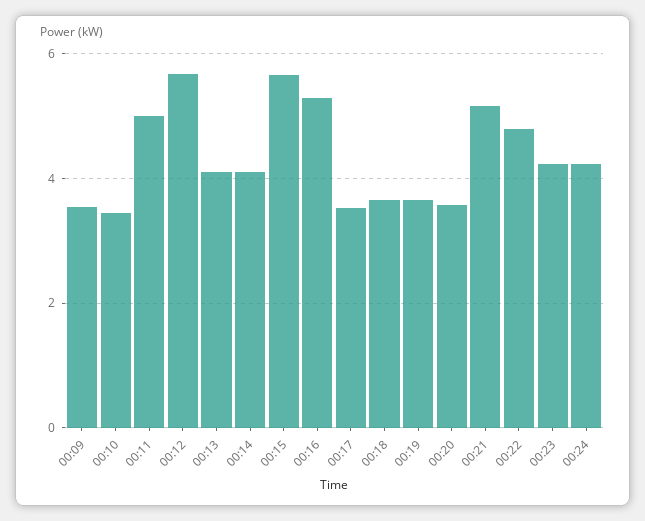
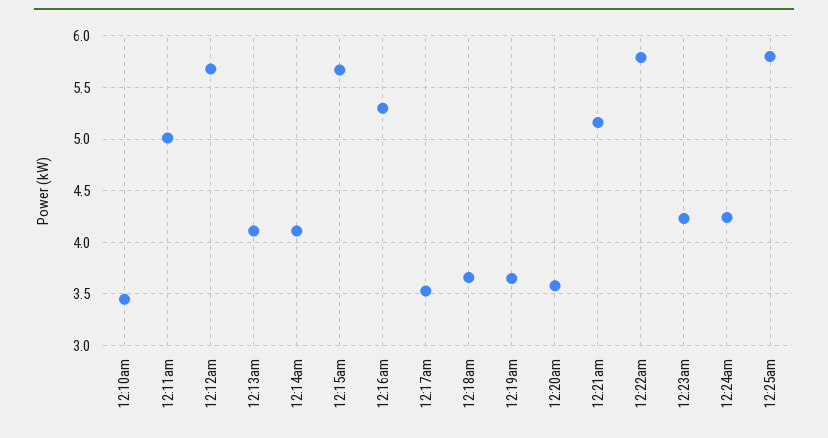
00:09: 3.6 -> none
00:22: 4.8 -> 5.8
12:25am: none -> 5.8

